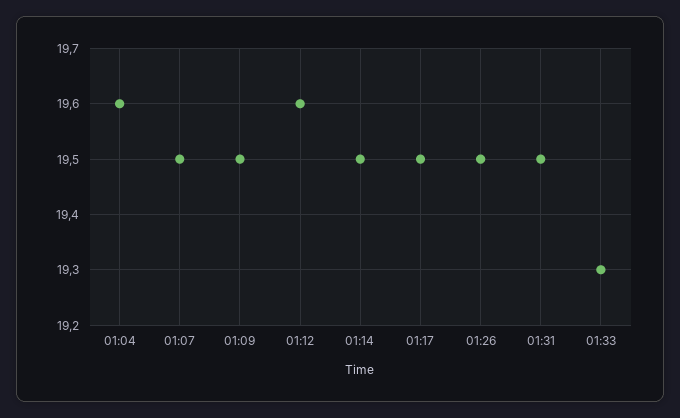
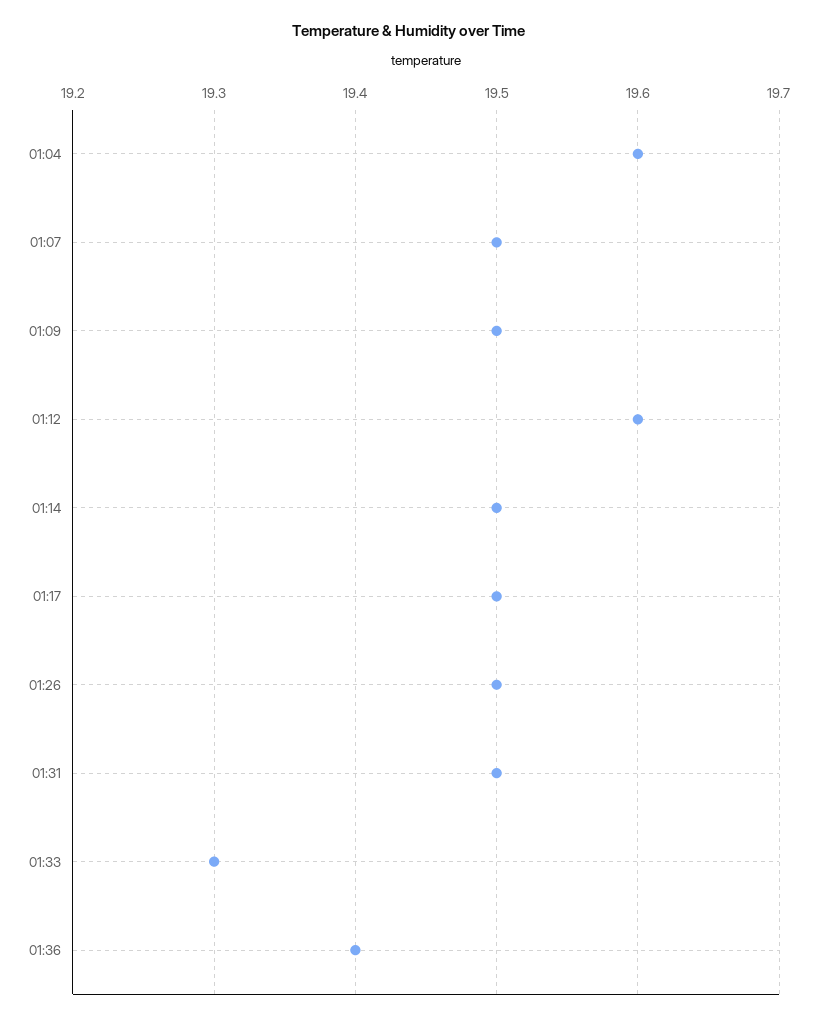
01:36: none -> 19.4

